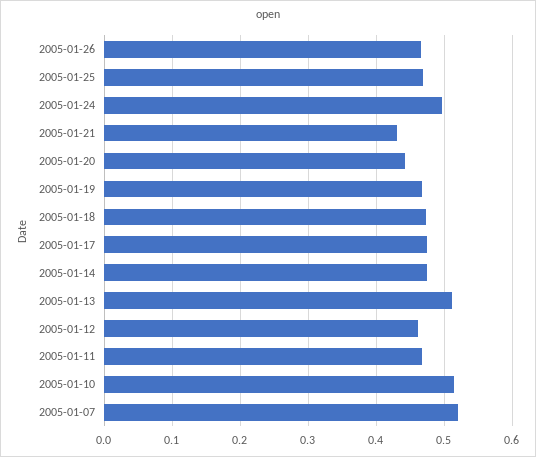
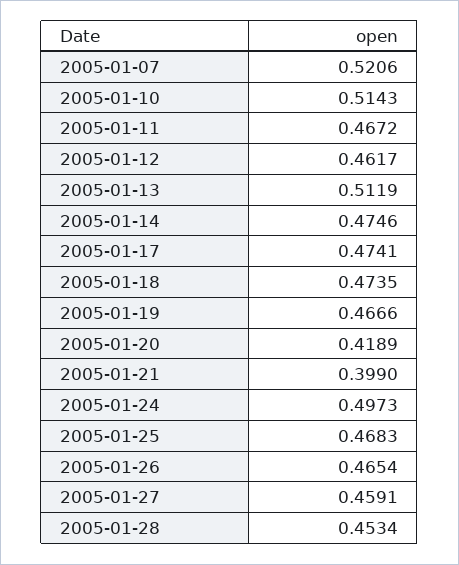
2005-01-21: 0.43 -> 0.399
2005-01-20: 0.44 -> 0.4189
2005-01-27: none -> 0.4591
2005-01-28: none -> 0.4534

